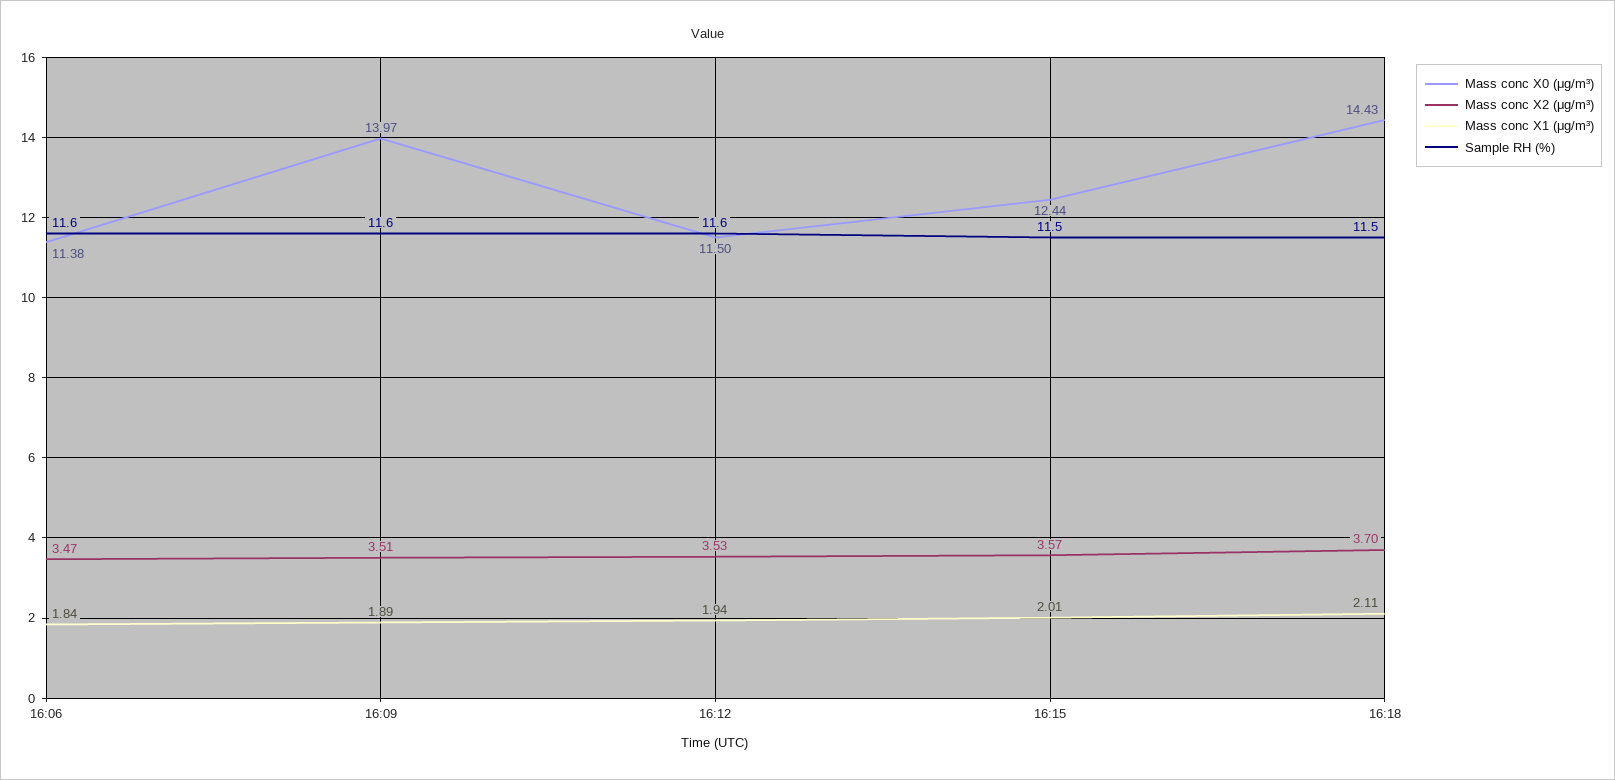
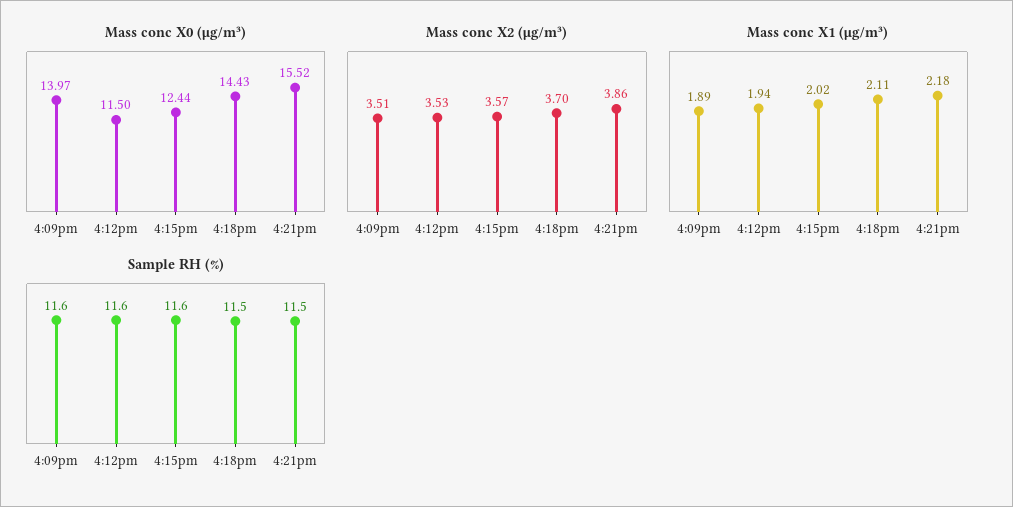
Mass conc X0 (μg/m³), 16:06: 11.38 -> none
Mass conc X2 (μg/m³), 16:06: 3.47 -> none
Mass conc X1 (μg/m³), 16:06: 1.84 -> none
Sample RH (%), 16:06: 11.6 -> none
Mass conc X1 (μg/m³), 16:15: 2.01 -> 2.02
Sample RH (%), 16:15: 11.5 -> 11.6
Mass conc X0 (μg/m³), 4:21pm: none -> 15.52
Mass conc X2 (μg/m³), 4:21pm: none -> 3.86
Mass conc X1 (μg/m³), 4:21pm: none -> 2.18
Sample RH (%), 4:21pm: none -> 11.5

